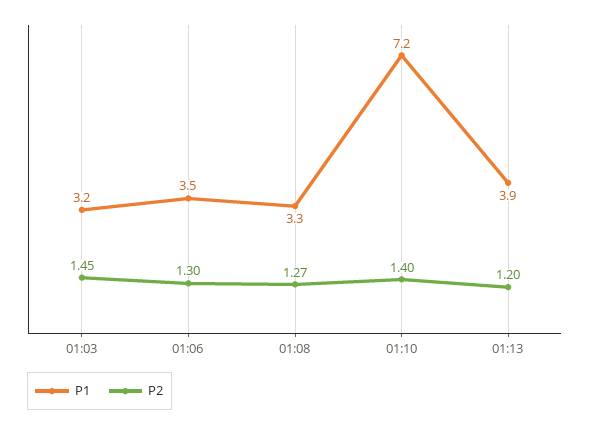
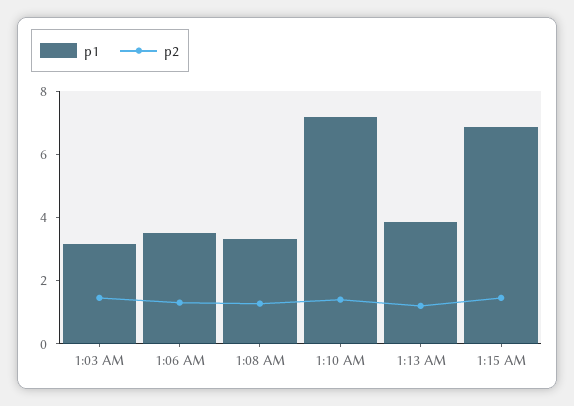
P1, 1:15 AM: none -> 7
P2, 1:15 AM: none -> 1.5

